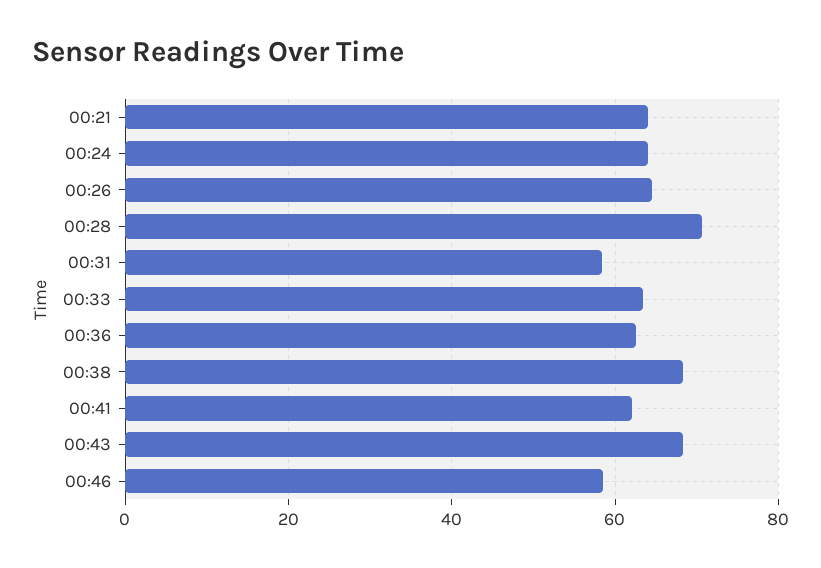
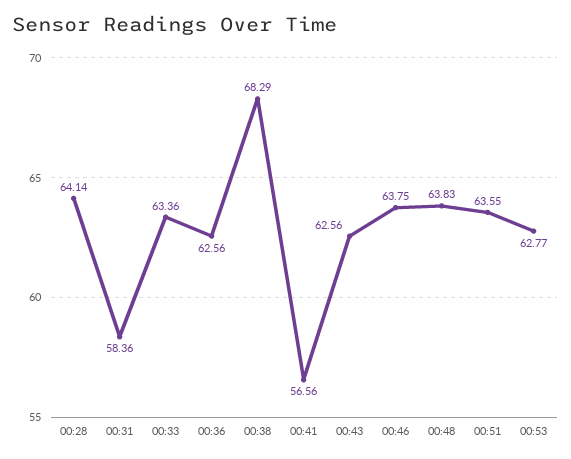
00:21: 64 -> none
00:24: 64 -> none
00:26: 64 -> none
00:28: 70 -> 64.14
00:41: 62 -> 56.56
00:43: 68 -> 62.56
00:46: 58 -> 63.75
00:48: none -> 63.83
00:51: none -> 63.55
00:53: none -> 62.77

